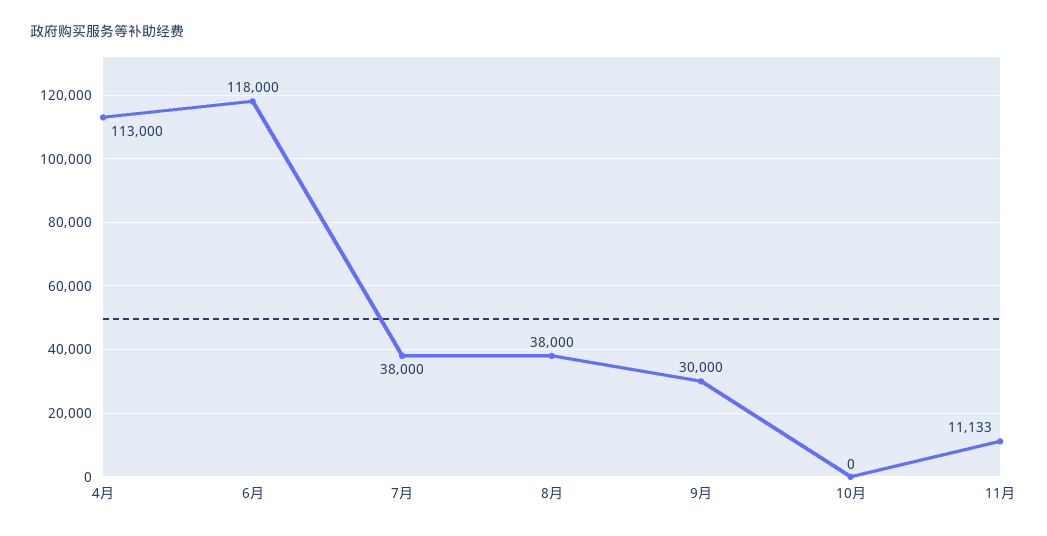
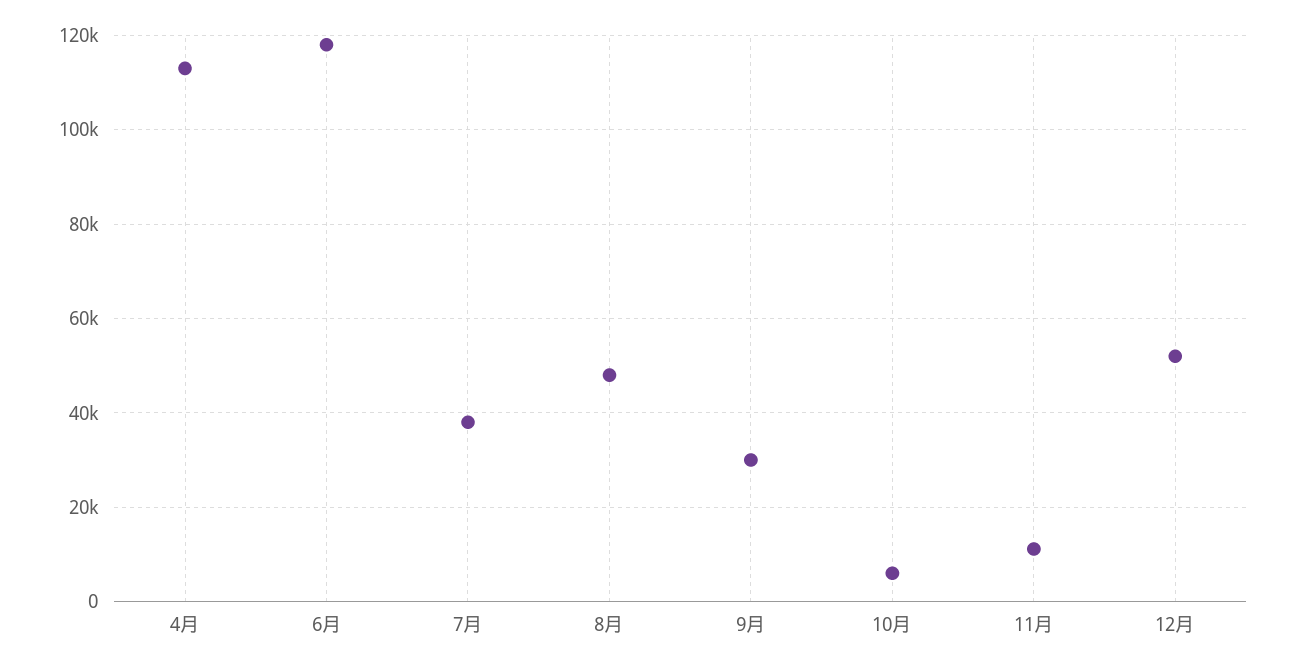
8月: 38000 -> 48000
10月: 0 -> 6000
12月: none -> 52000

